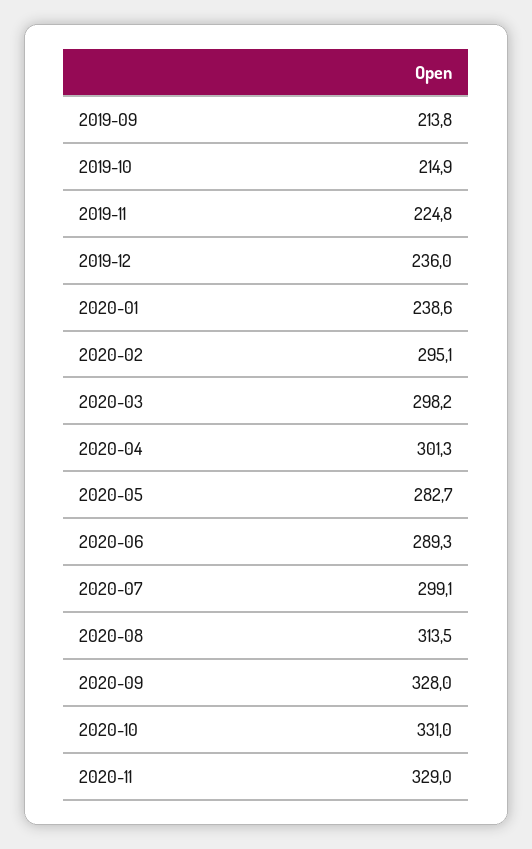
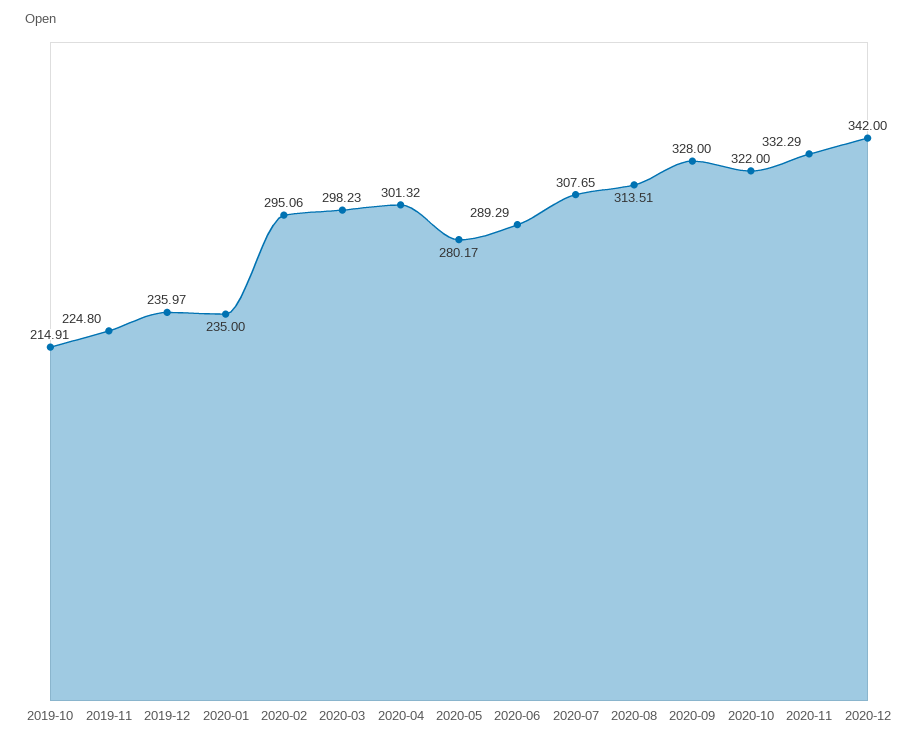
2019-09: 213.8 -> none
2020-01: 238.6 -> 235
2020-05: 282.7 -> 280.17
2020-07: 299.1 -> 307.65
2020-10: 331 -> 322
2020-11: 329 -> 332.29
2020-12: none -> 342

